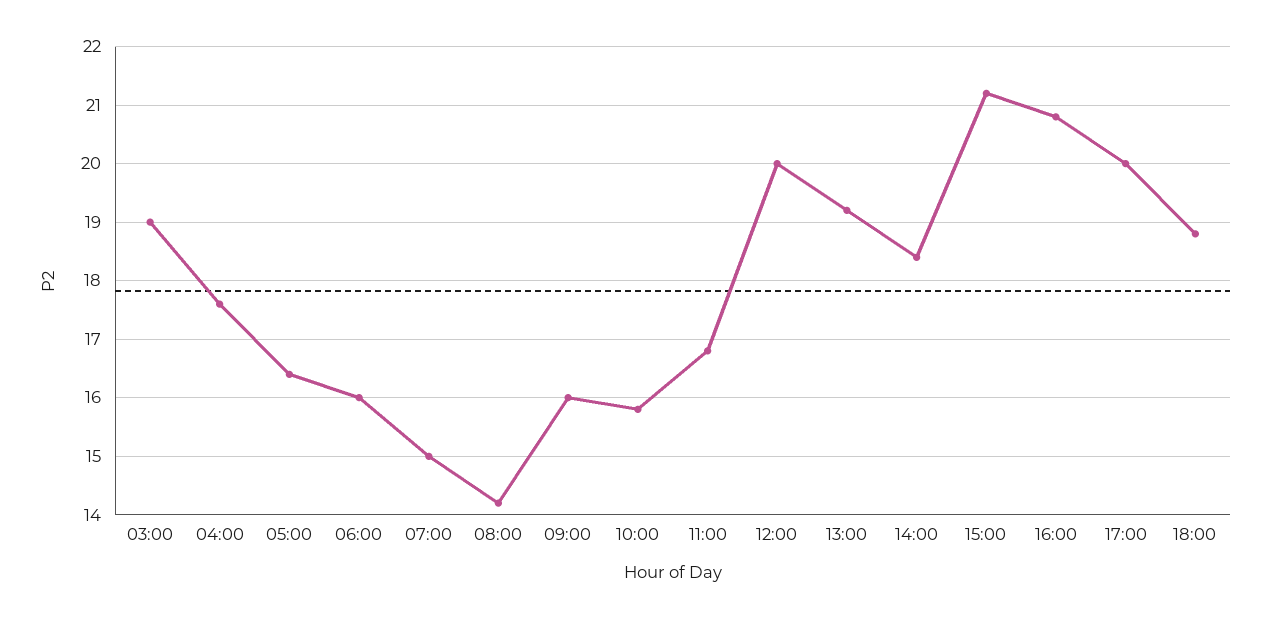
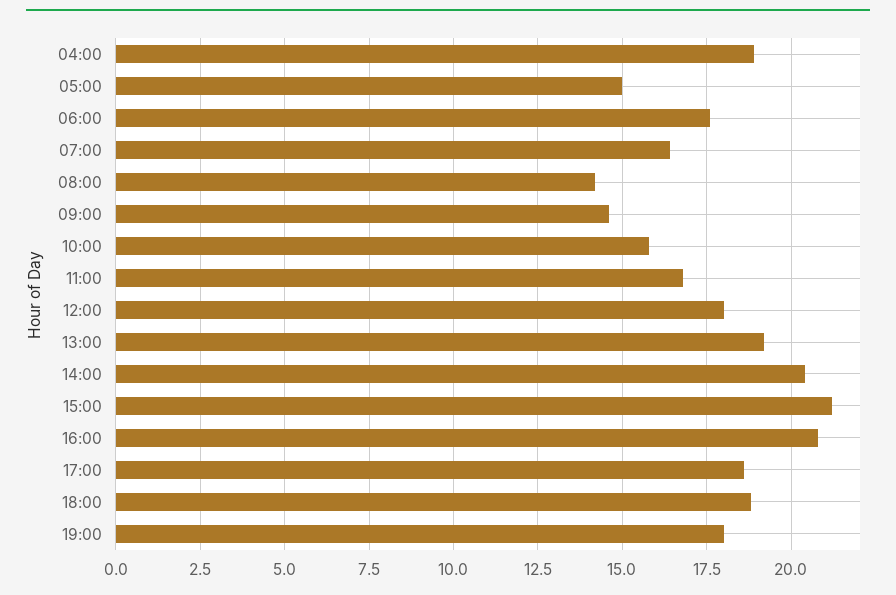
03:00: 19 -> none
04:00: 17.5 -> 19
05:00: 16.5 -> 15
06:00: 16 -> 17.5
07:00: 15 -> 16.5
09:00: 16 -> 14.5
12:00: 20 -> 18
14:00: 18.5 -> 20.5
17:00: 20 -> 18.5
19:00: none -> 18

